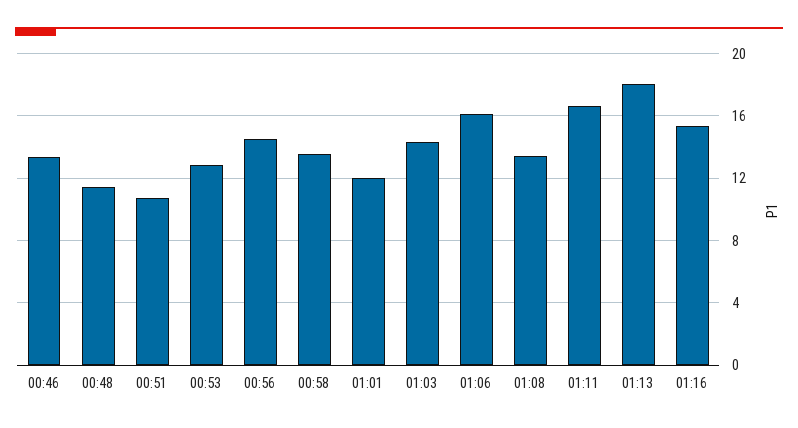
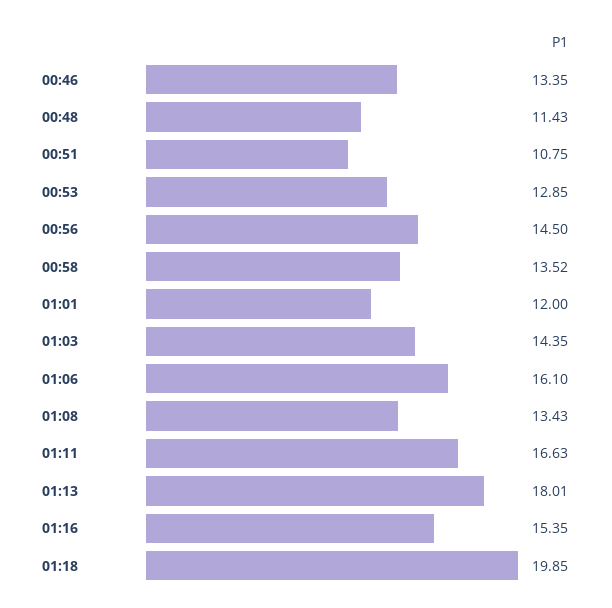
01:18: none -> 19.85

